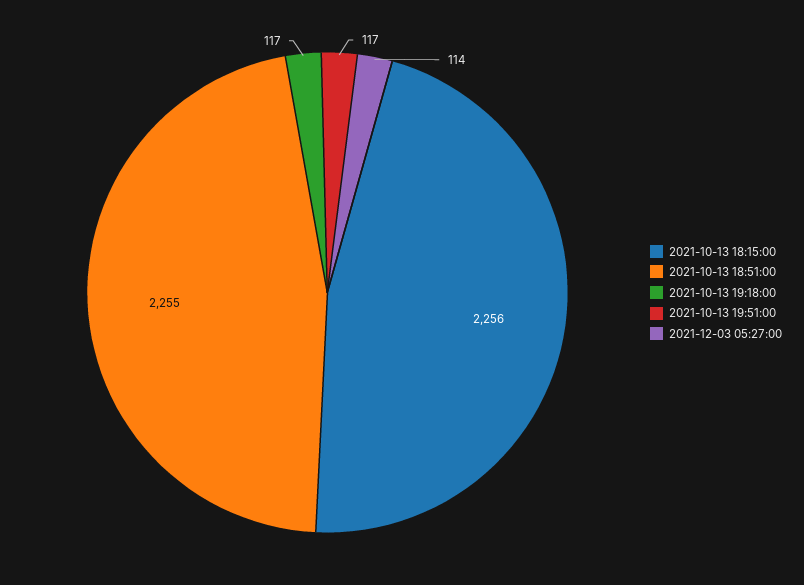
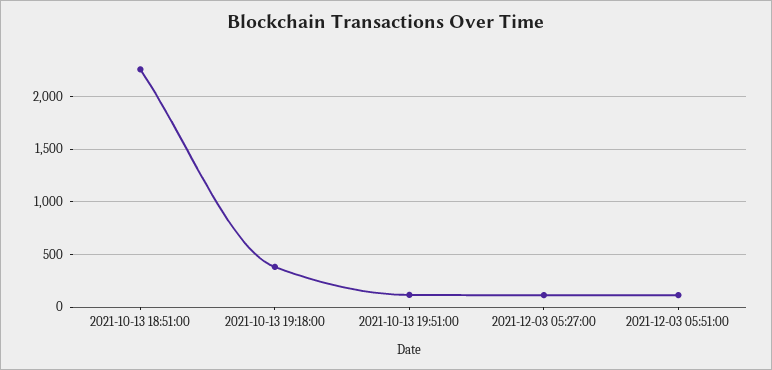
2021-10-13 18:15:00: 2256 -> none
2021-10-13 19:18:00: 117 -> 400
2021-12-03 05:51:00: none -> 100

